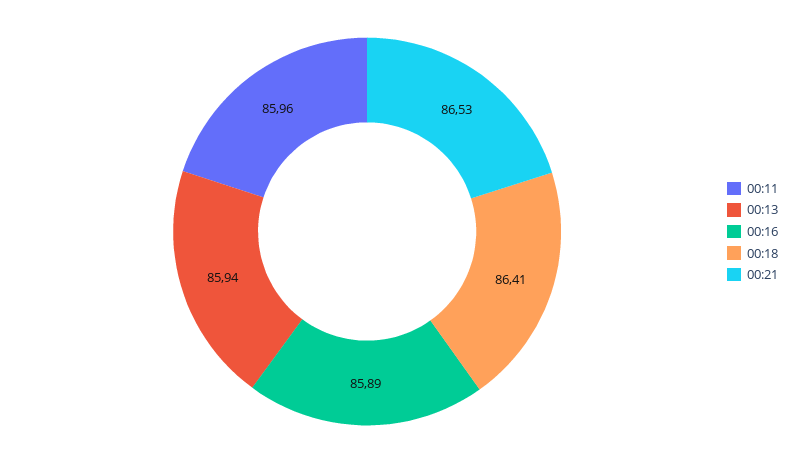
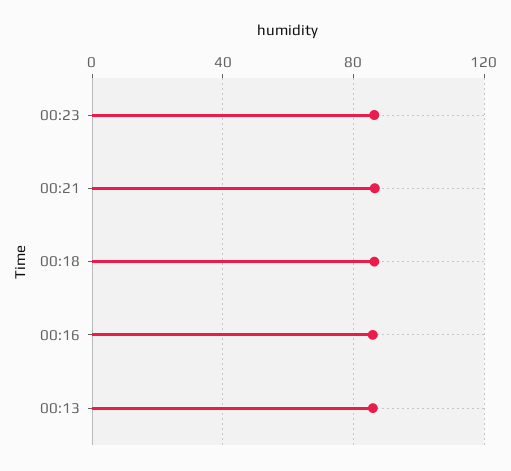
00:11: 85.96 -> none
00:23: none -> 85

